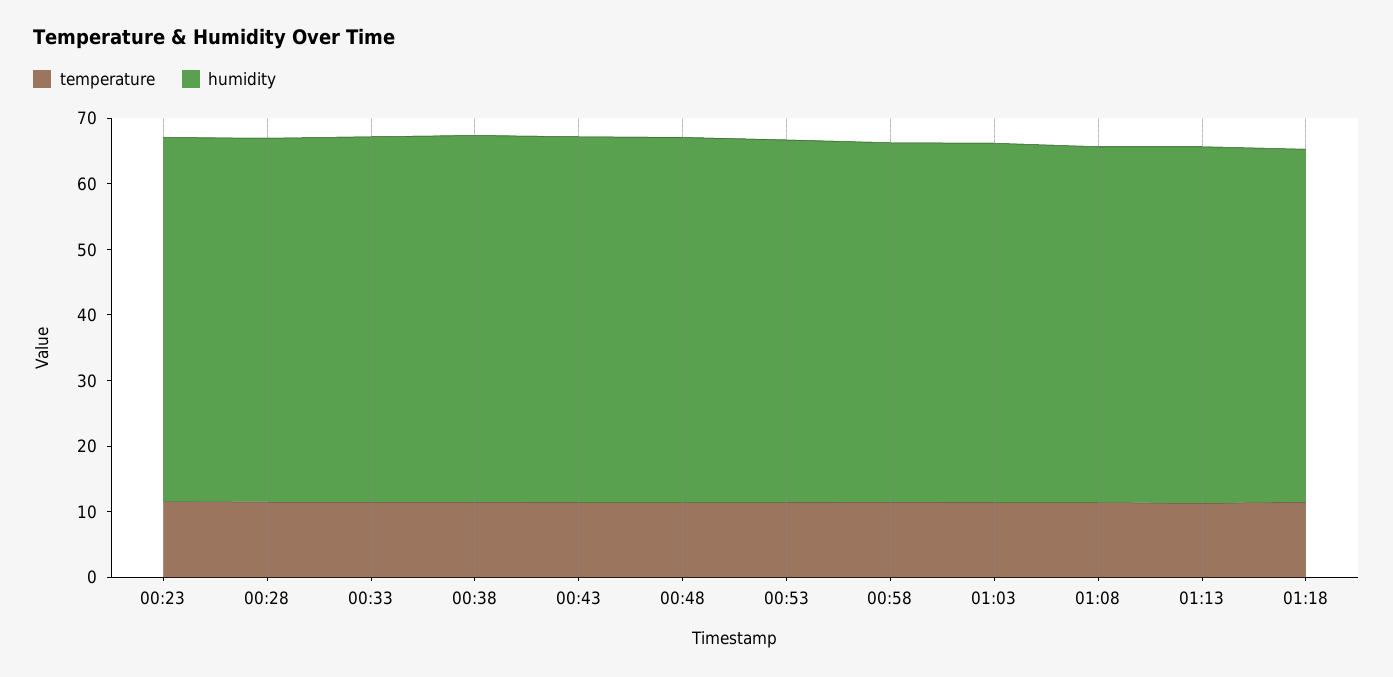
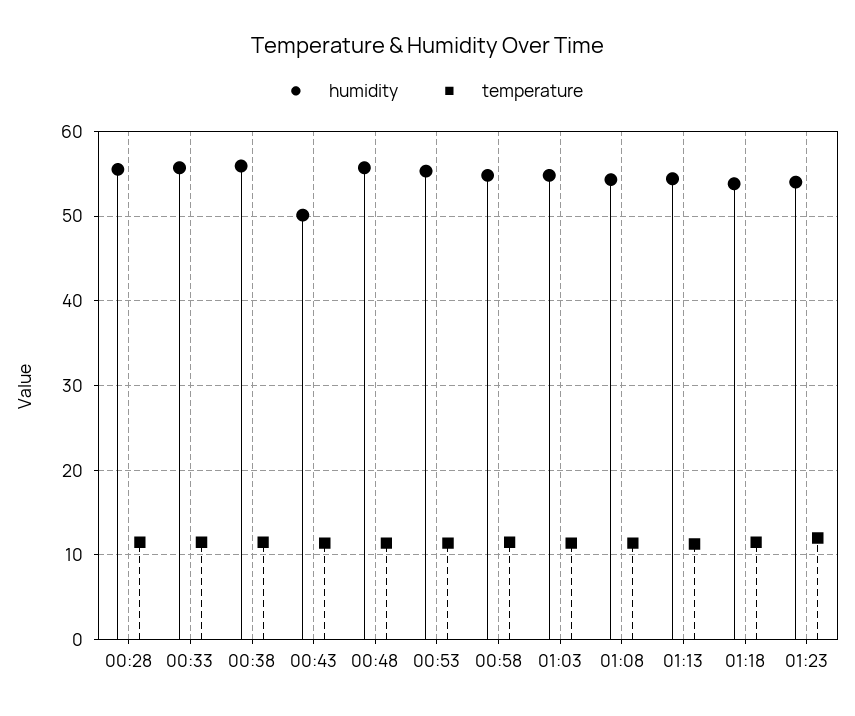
temperature, 00:23: 12 -> none
humidity, 00:23: 56 -> none
humidity, 00:43: 56 -> 50
humidity, 01:23: none -> 54
temperature, 01:23: none -> 12

